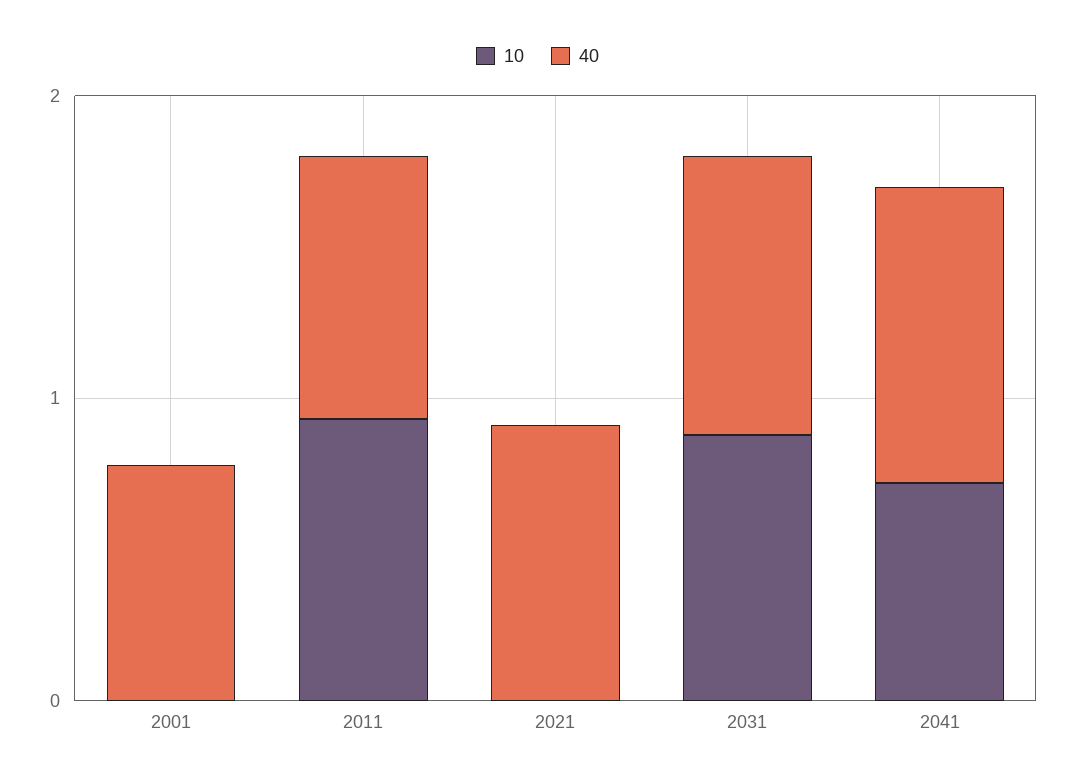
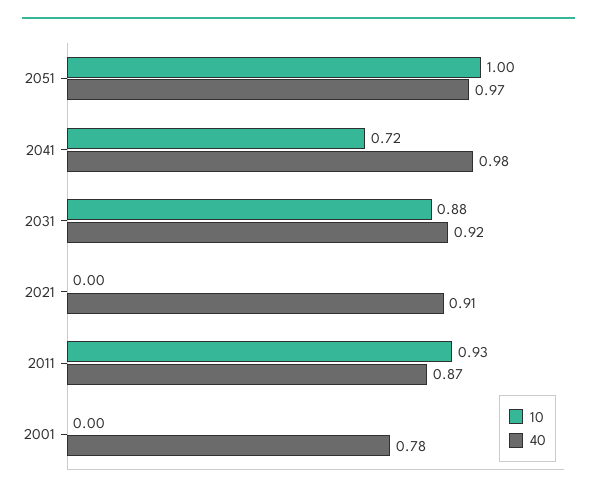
10, 2051: none -> 1
40, 2051: none -> 0.97

